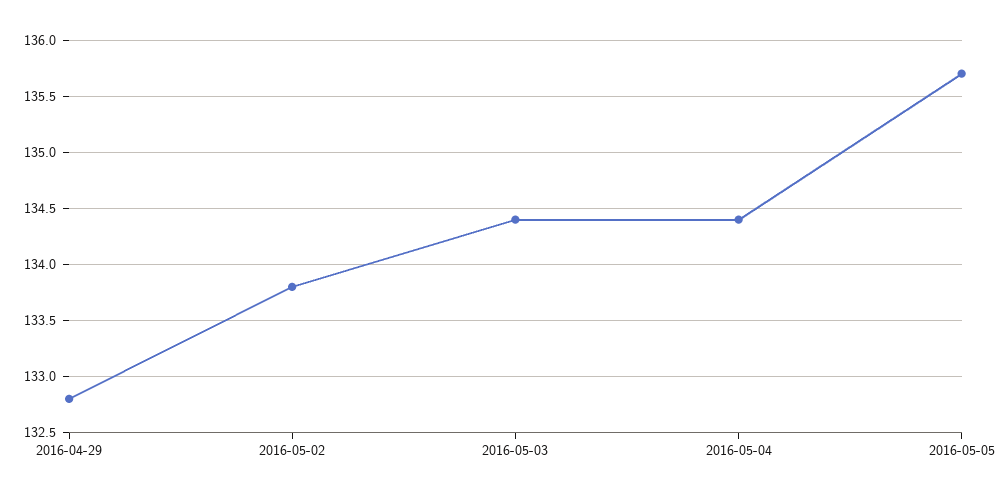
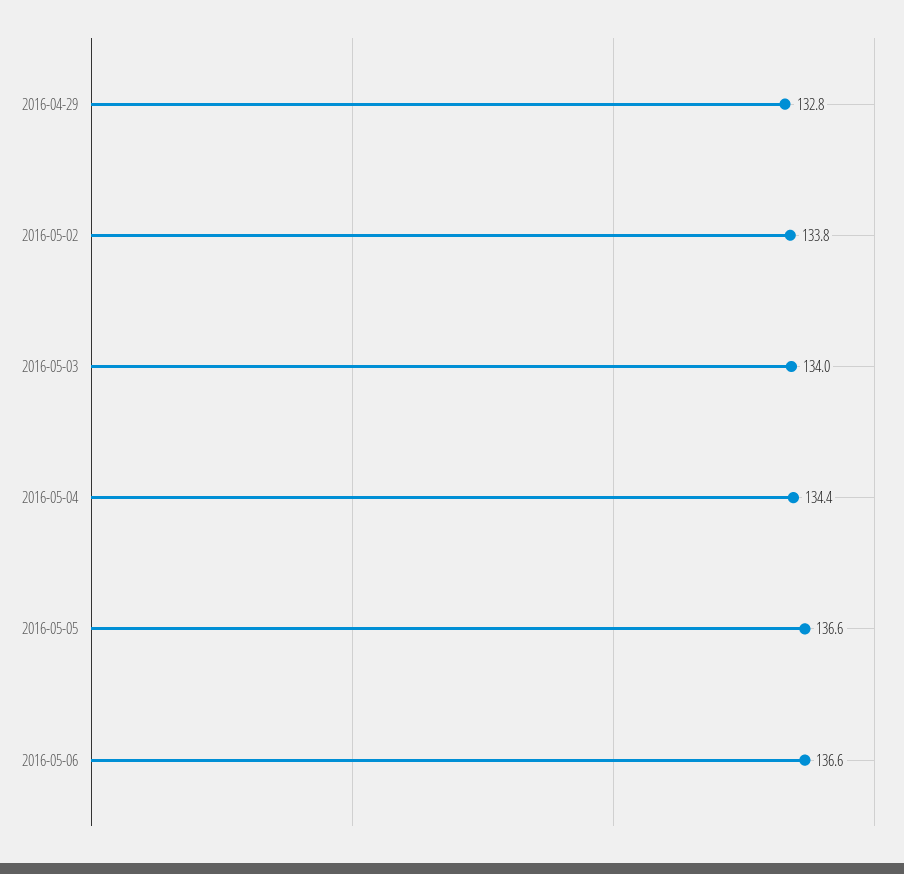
2016-05-03: 134.4 -> 134
2016-05-05: 135.7 -> 136.6
2016-05-06: none -> 136.6

